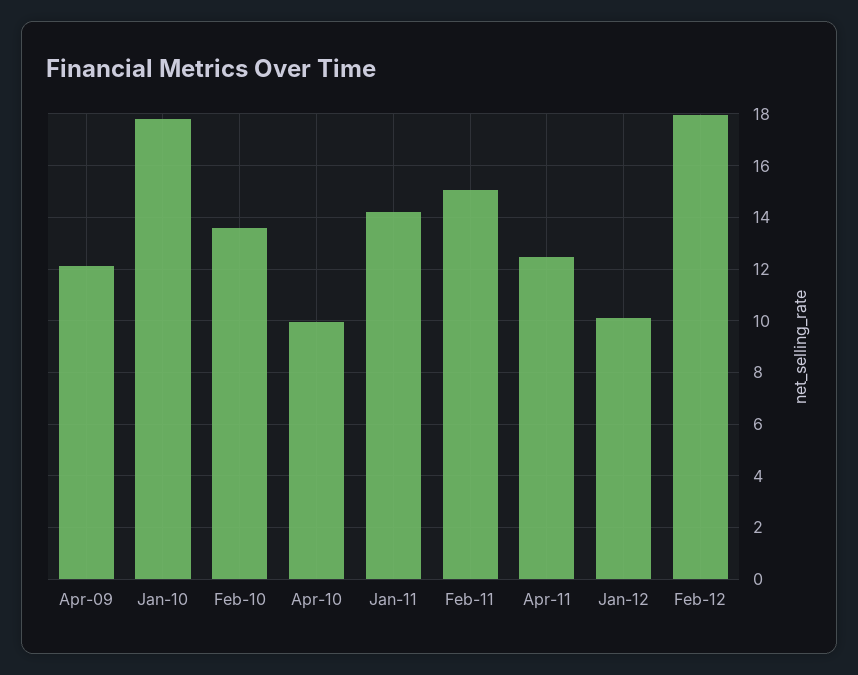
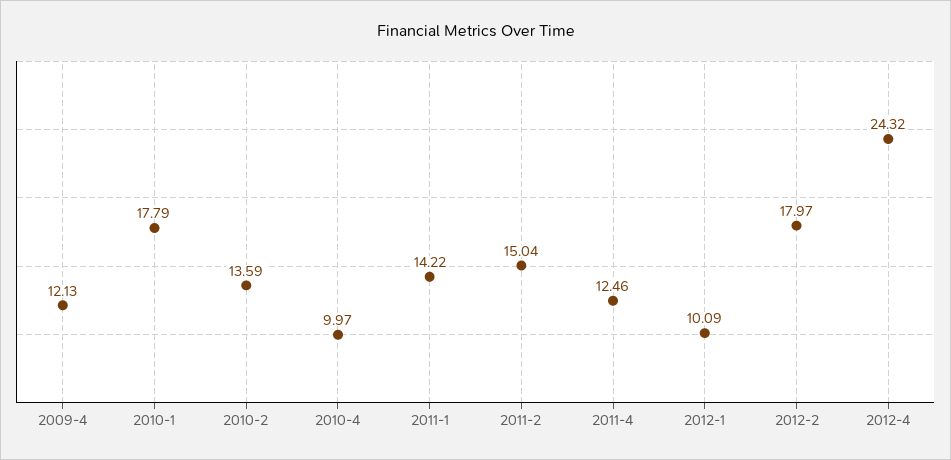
2012-4: none -> 24.32

